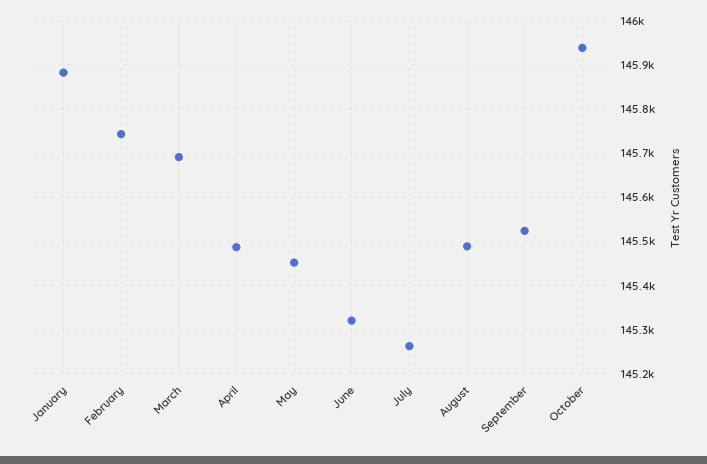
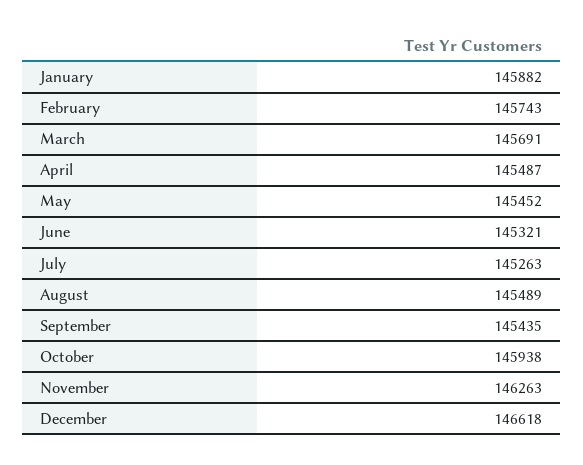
September: 145520 -> 145435
November: none -> 146263
December: none -> 146618

